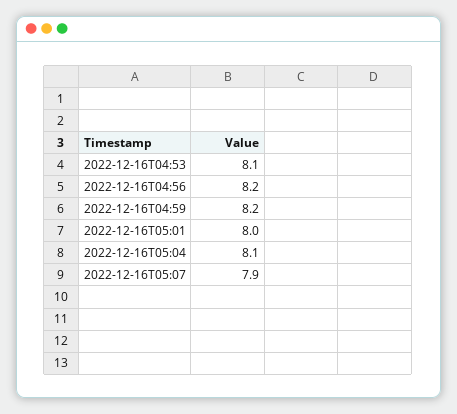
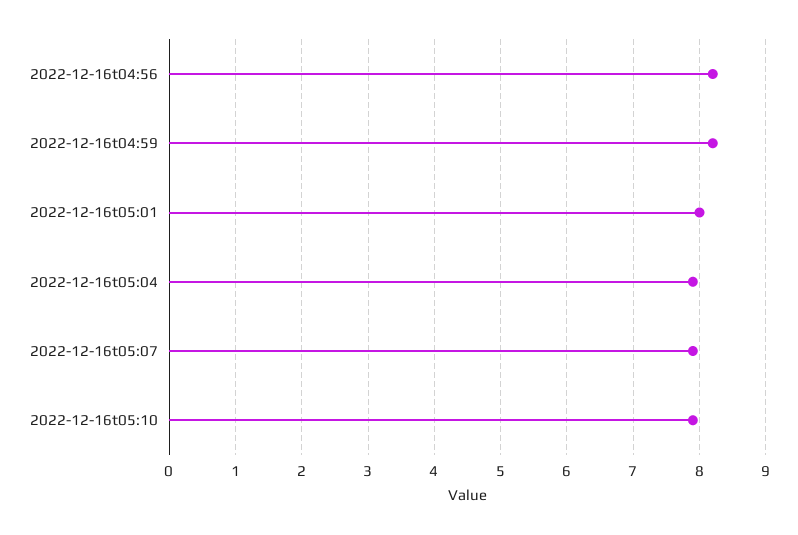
2022-12-16T04:53: 8.1 -> none
2022-12-16T05:04: 8.1 -> 7.9
2022-12-16t05:10: none -> 7.9

